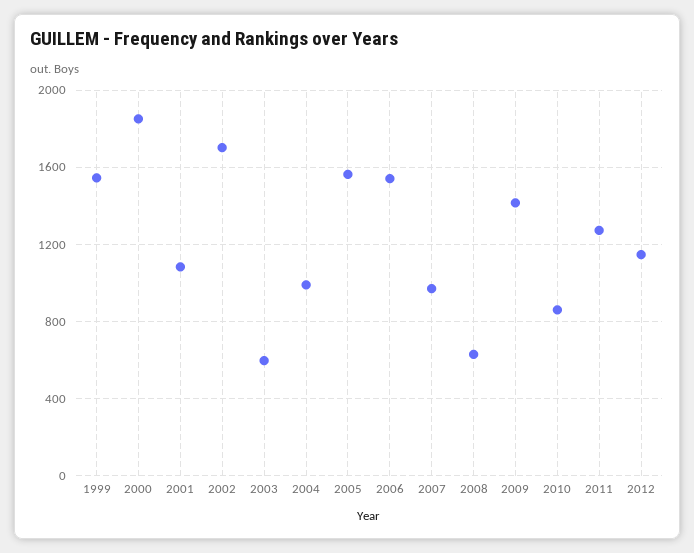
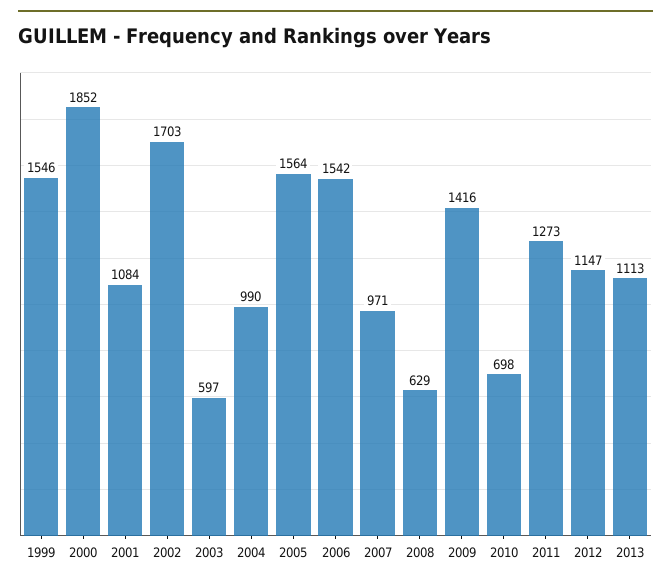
2010: 850 -> 698
2013: none -> 1113

